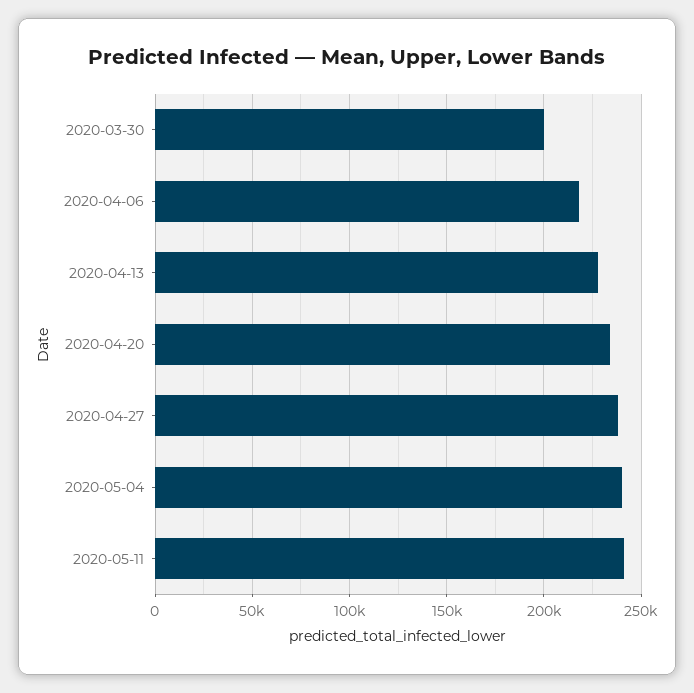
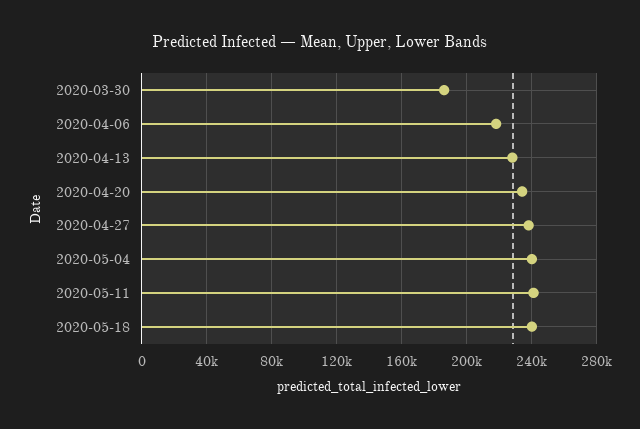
2020-03-30: 200000 -> 185000
2020-05-18: none -> 240000

